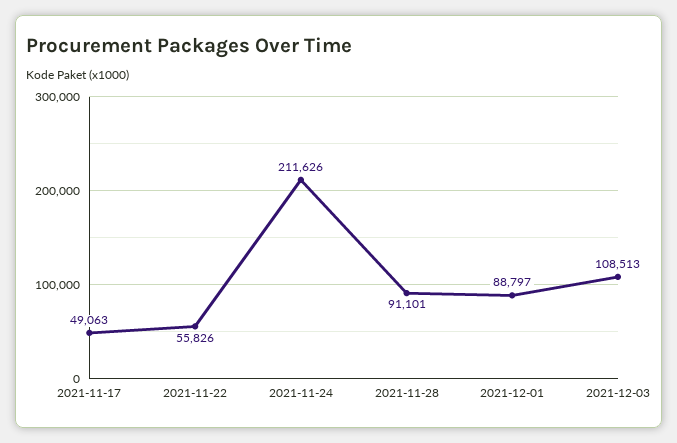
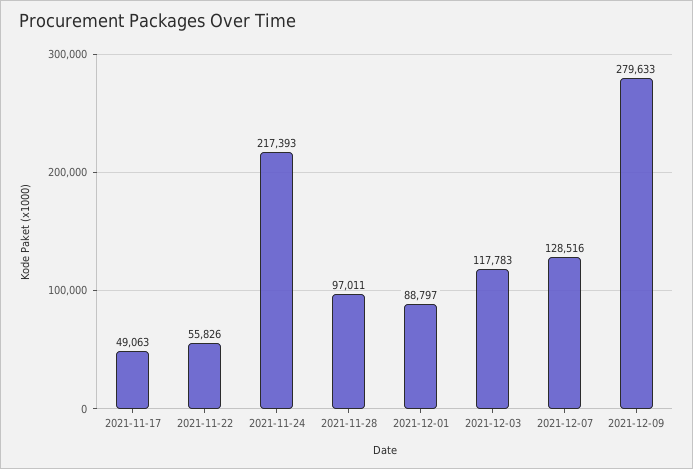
2021-11-24: 211626 -> 217393
2021-11-28: 91101 -> 97011
2021-12-03: 108513 -> 117783
2021-12-07: none -> 128516
2021-12-09: none -> 279633

